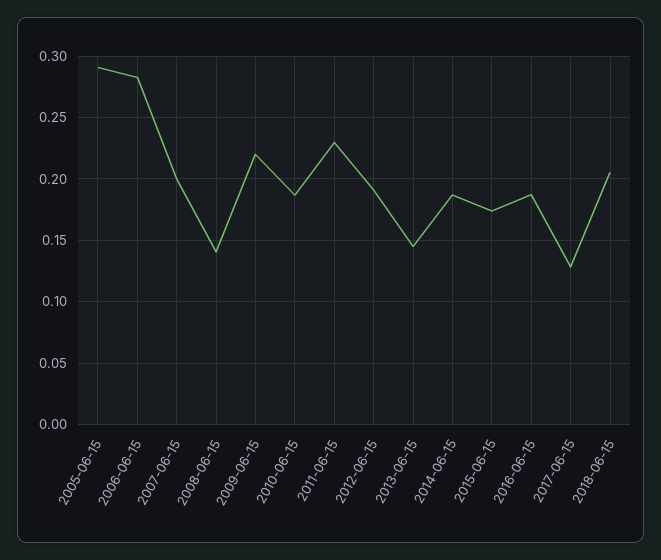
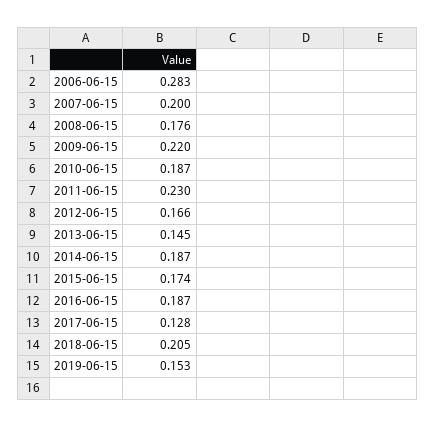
2005-06-15: 0.29 -> none
2008-06-15: 0.14 -> 0.176
2012-06-15: 0.19 -> 0.166
2019-06-15: none -> 0.153

